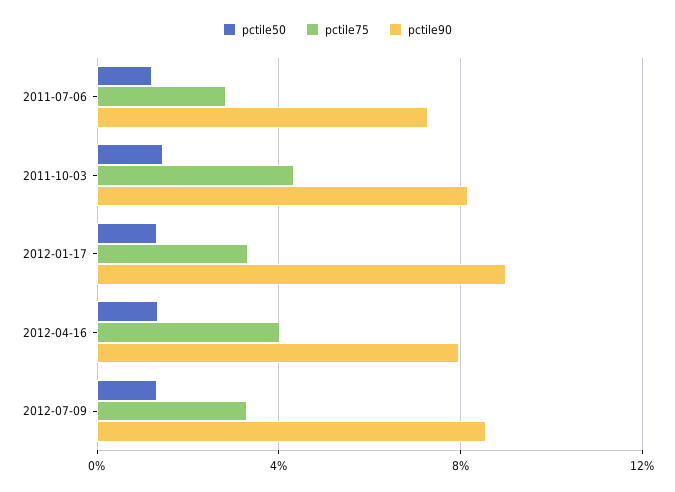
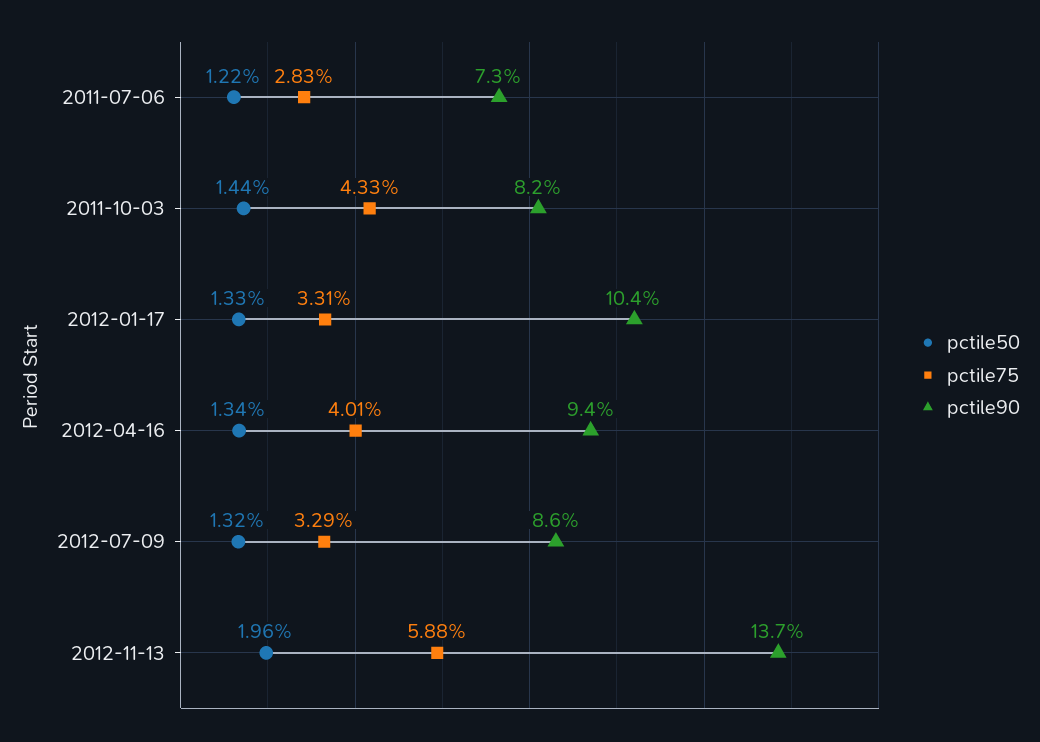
pctile90, 2012-01-17: 9 -> 10.4
pctile90, 2012-04-16: 8 -> 9.4
pctile50, 2012-11-13: none -> 1.96
pctile75, 2012-11-13: none -> 5.88
pctile90, 2012-11-13: none -> 13.7

